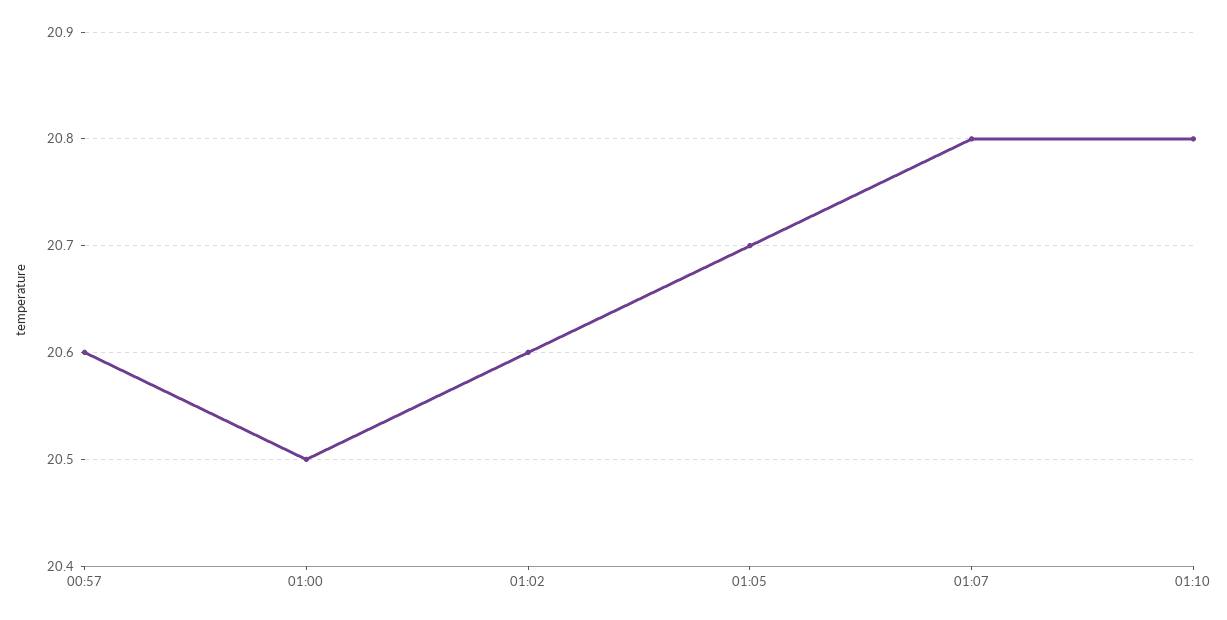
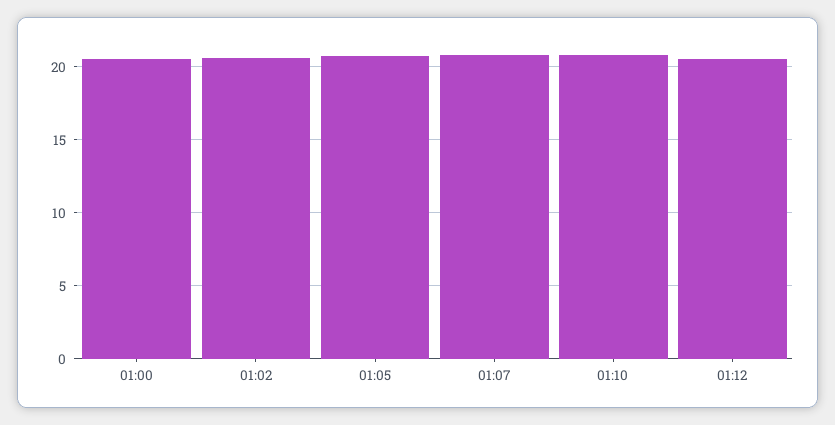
00:57: 20.6 -> none
01:12: none -> 20.5

